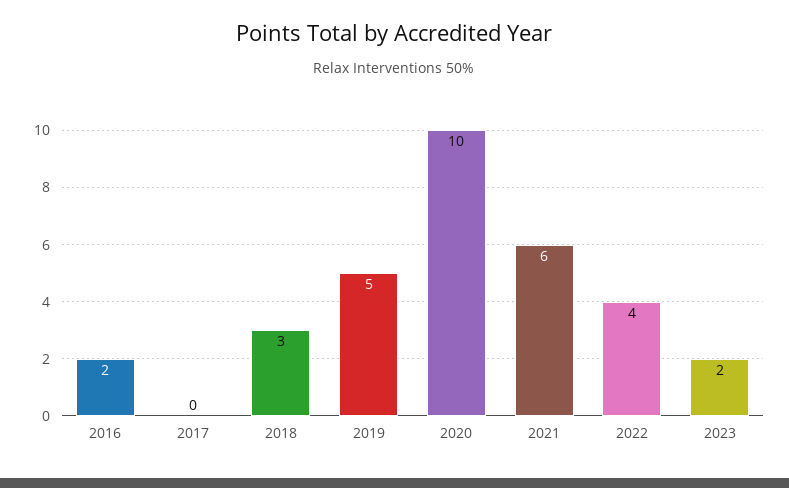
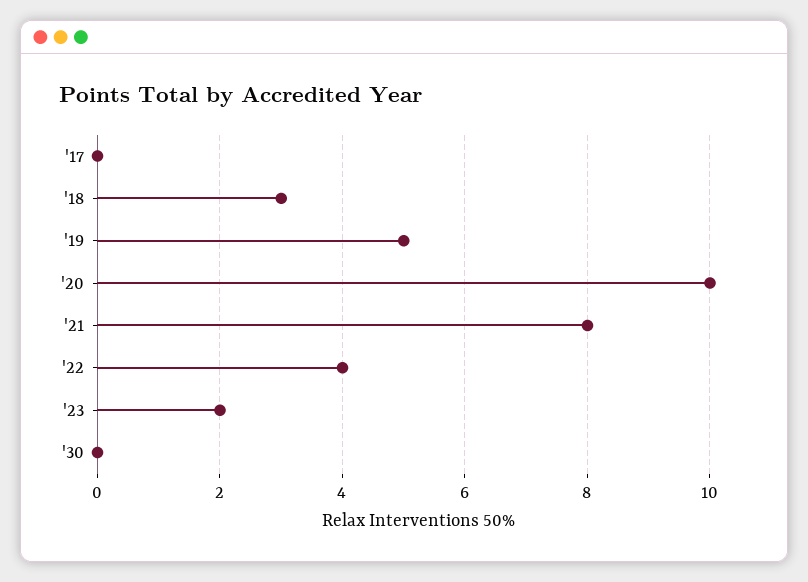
2016: 2 -> none
2021: 6 -> 8
'30: none -> 0

